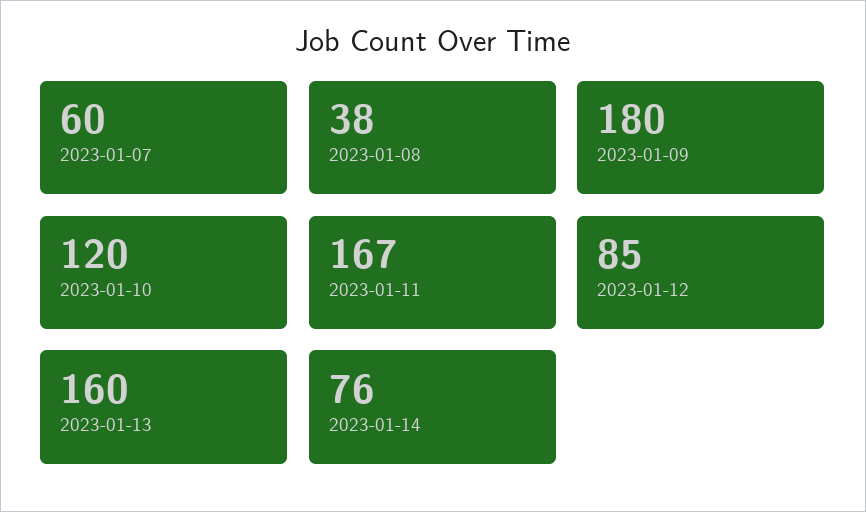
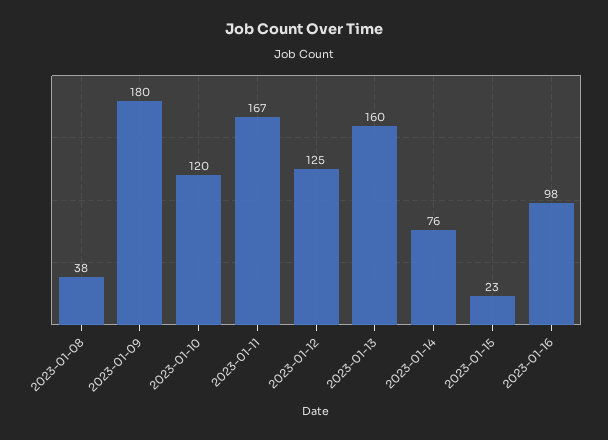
2023-01-07: 60 -> none
2023-01-12: 85 -> 125
2023-01-15: none -> 23
2023-01-16: none -> 98

